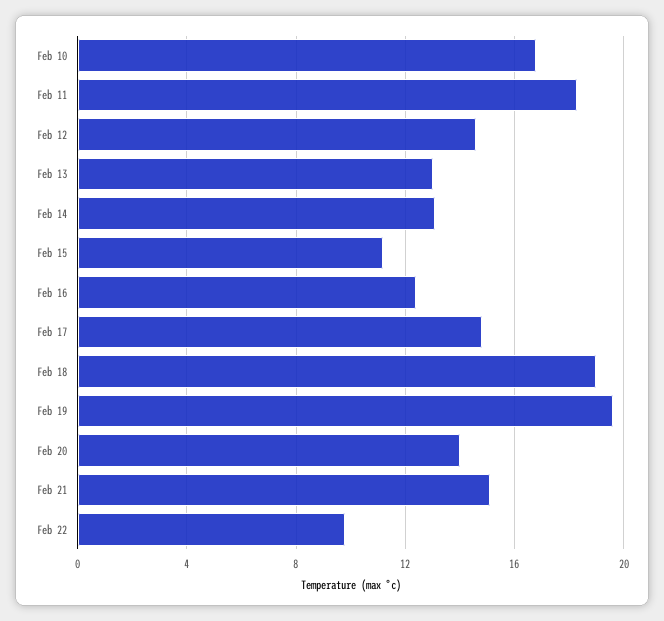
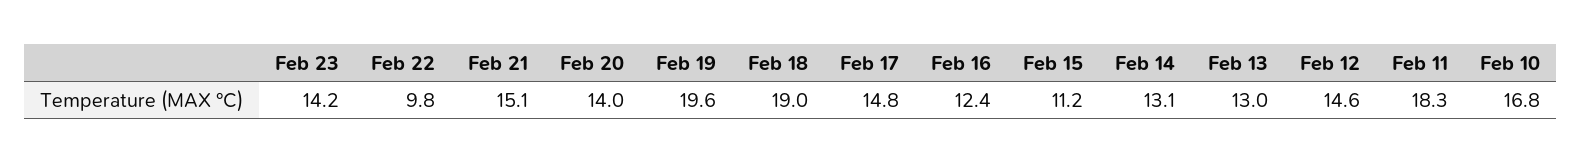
Feb 23: none -> 14.2

